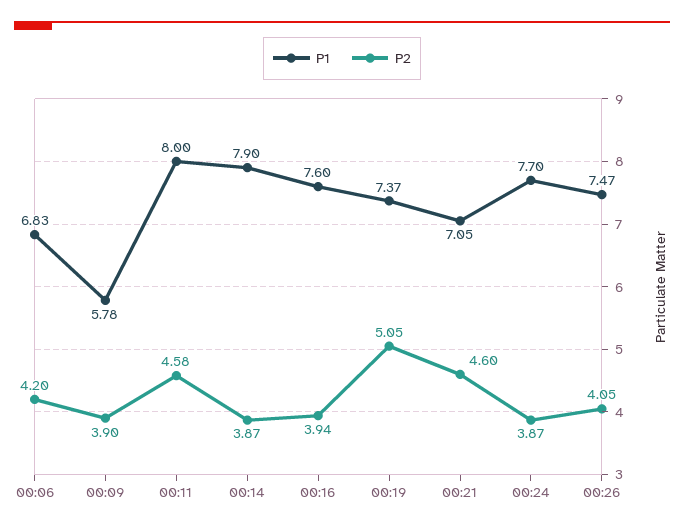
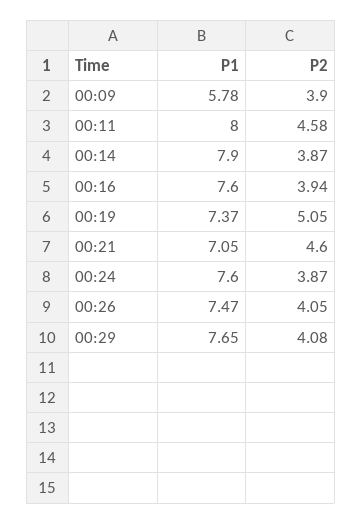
P1, 00:06: 6.83 -> none
P2, 00:06: 4.2 -> none
P1, 00:24: 7.7 -> 7.6
P1, 00:29: none -> 7.65
P2, 00:29: none -> 4.08

